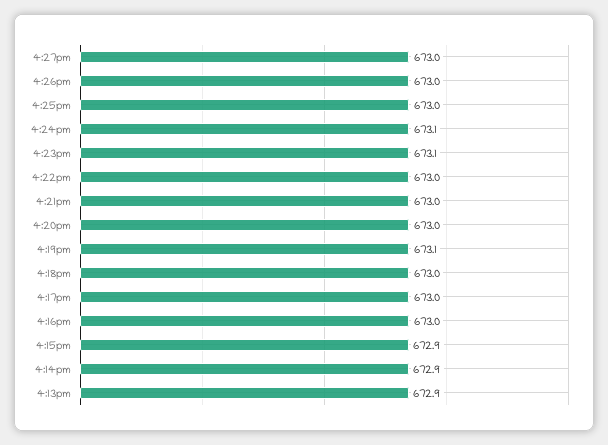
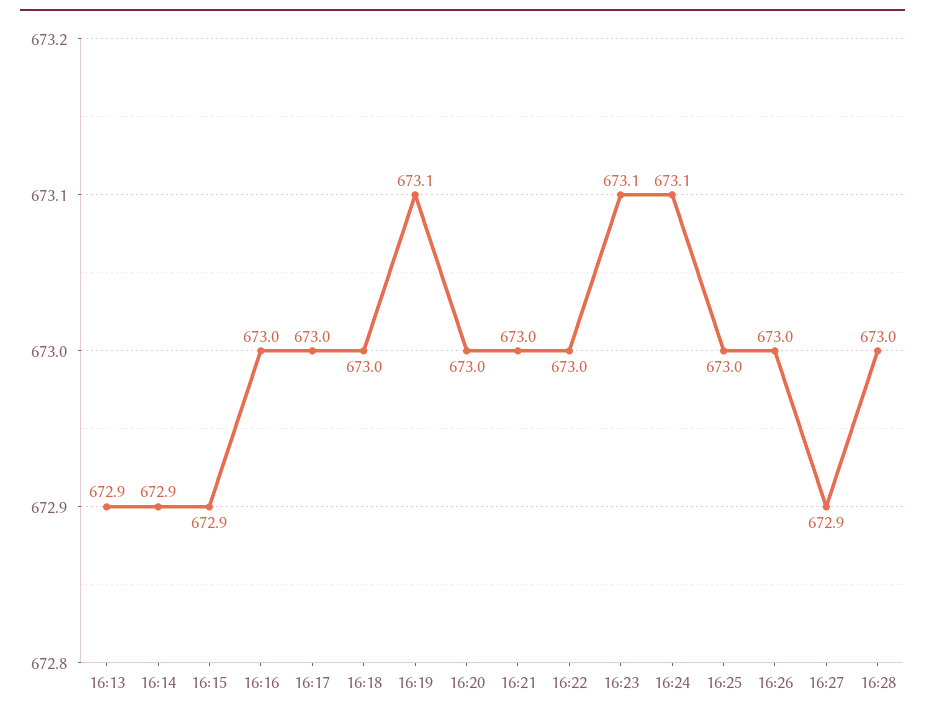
4:27pm: 673 -> 672.9
16:28: none -> 673

